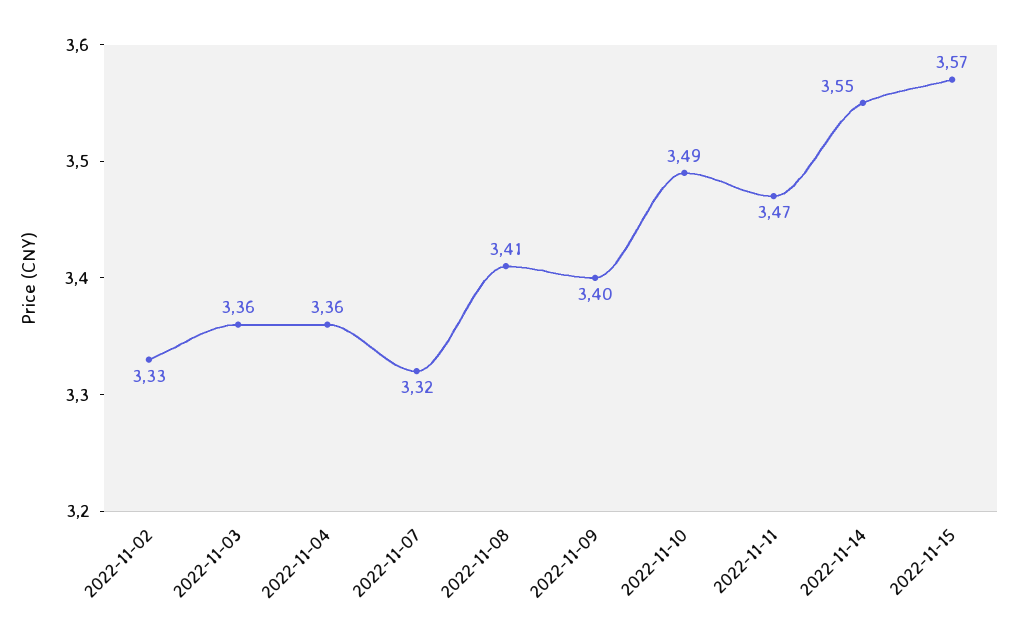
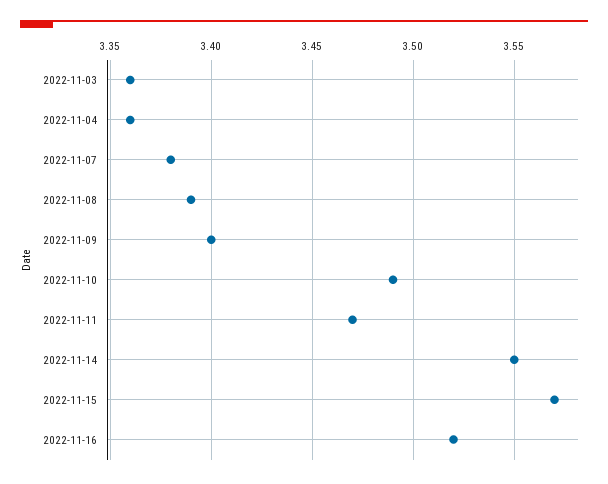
2022-11-02: 3.33 -> none
2022-11-07: 3.32 -> 3.38
2022-11-08: 3.41 -> 3.39
2022-11-16: none -> 3.52

